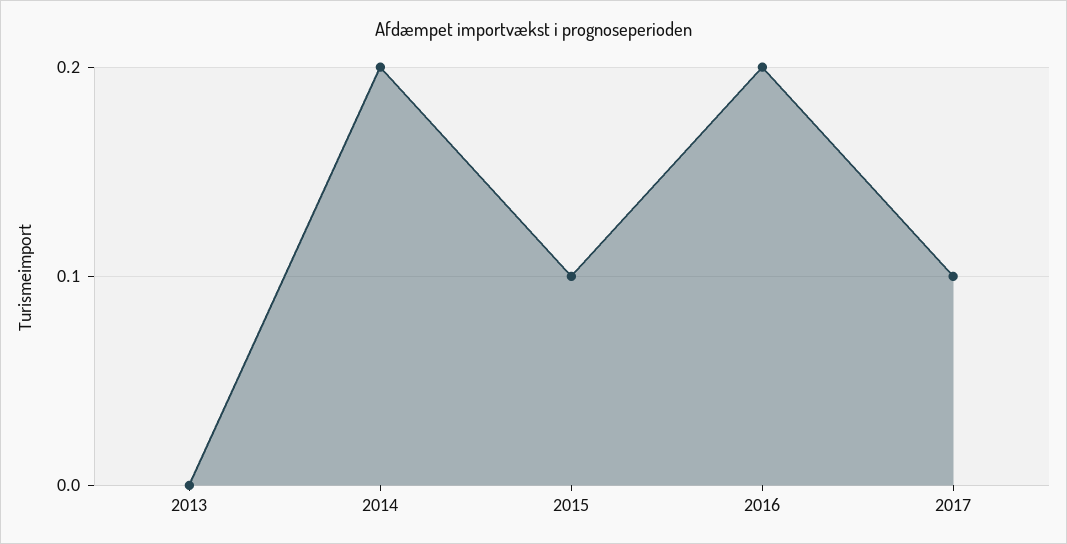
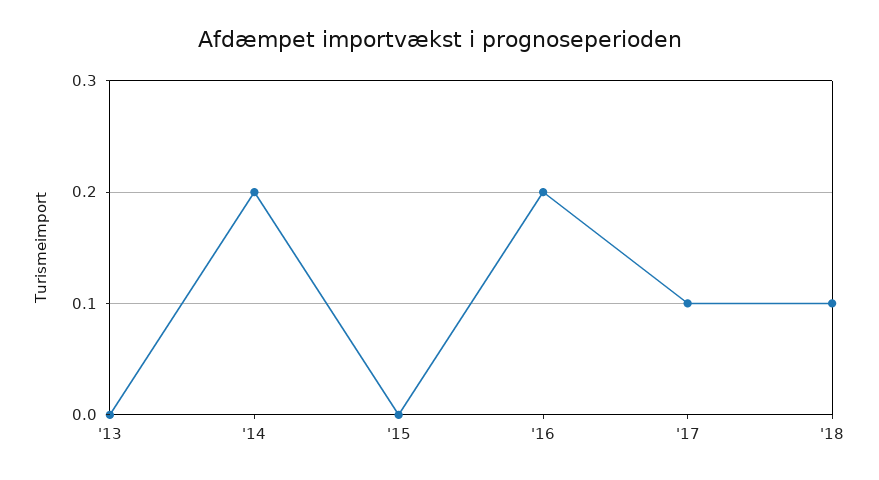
2015: 0.1 -> 0
'18: none -> 0.1

